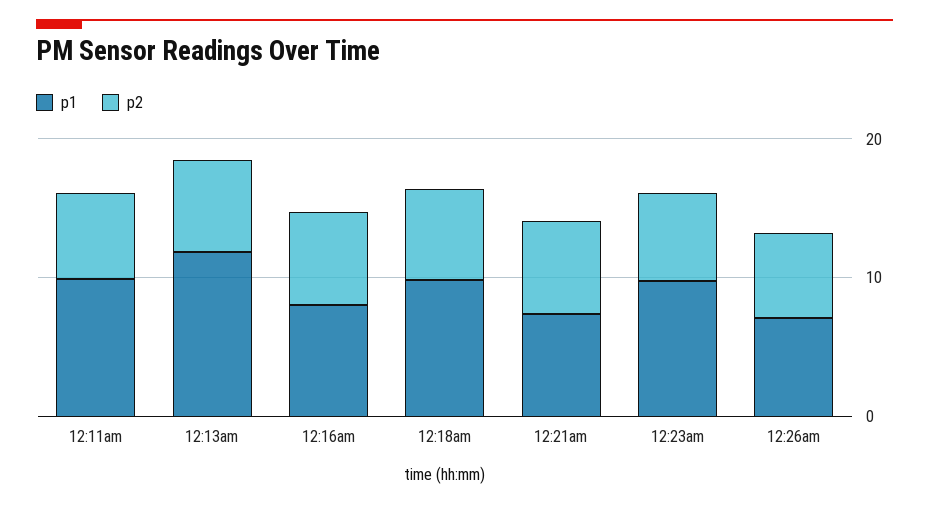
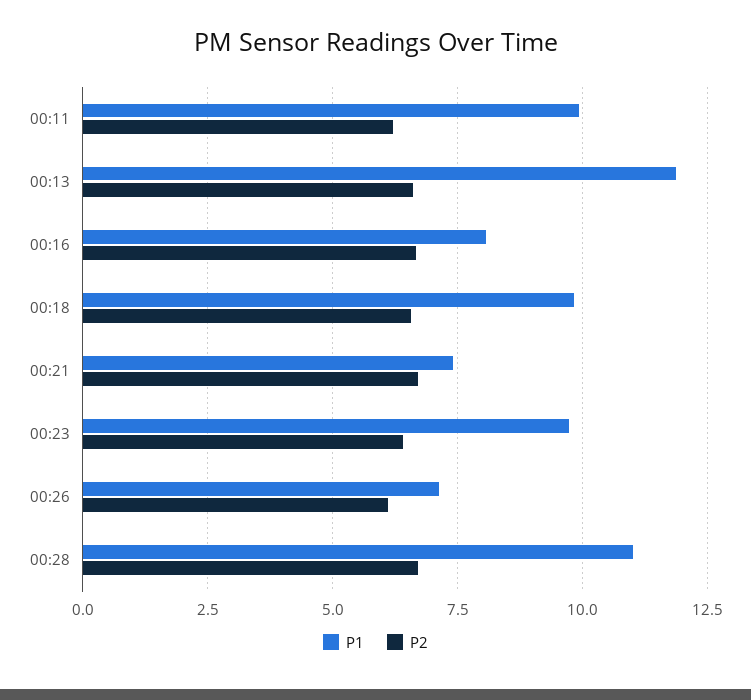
p1, 00:28: none -> 11
p2, 00:28: none -> 6.75

